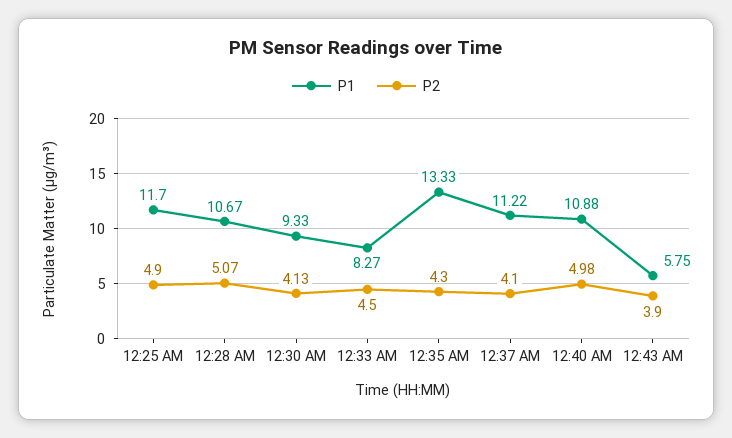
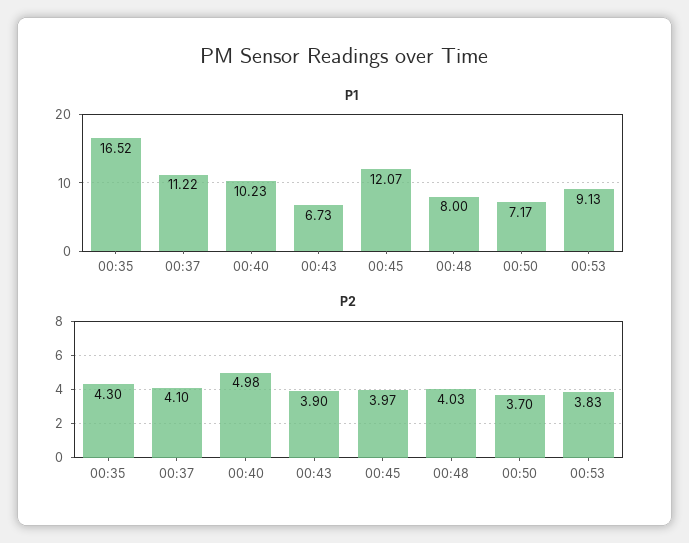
P1, 12:25 AM: 11.7 -> none
P2, 12:25 AM: 4.9 -> none
P1, 12:28 AM: 10.67 -> none
P2, 12:28 AM: 5.07 -> none
P1, 12:30 AM: 9.33 -> none
P2, 12:30 AM: 4.13 -> none
P1, 12:33 AM: 8.27 -> none
P2, 12:33 AM: 4.5 -> none
P1, 12:35 AM: 13.33 -> 16.52
P1, 12:40 AM: 10.88 -> 10.23
P1, 12:43 AM: 5.75 -> 6.73
P1, 00:45: none -> 12.07
P1, 00:48: none -> 8
P1, 00:50: none -> 7.17
P1, 00:53: none -> 9.13
P2, 00:45: none -> 3.97
P2, 00:48: none -> 4.03
P2, 00:50: none -> 3.7
P2, 00:53: none -> 3.83

